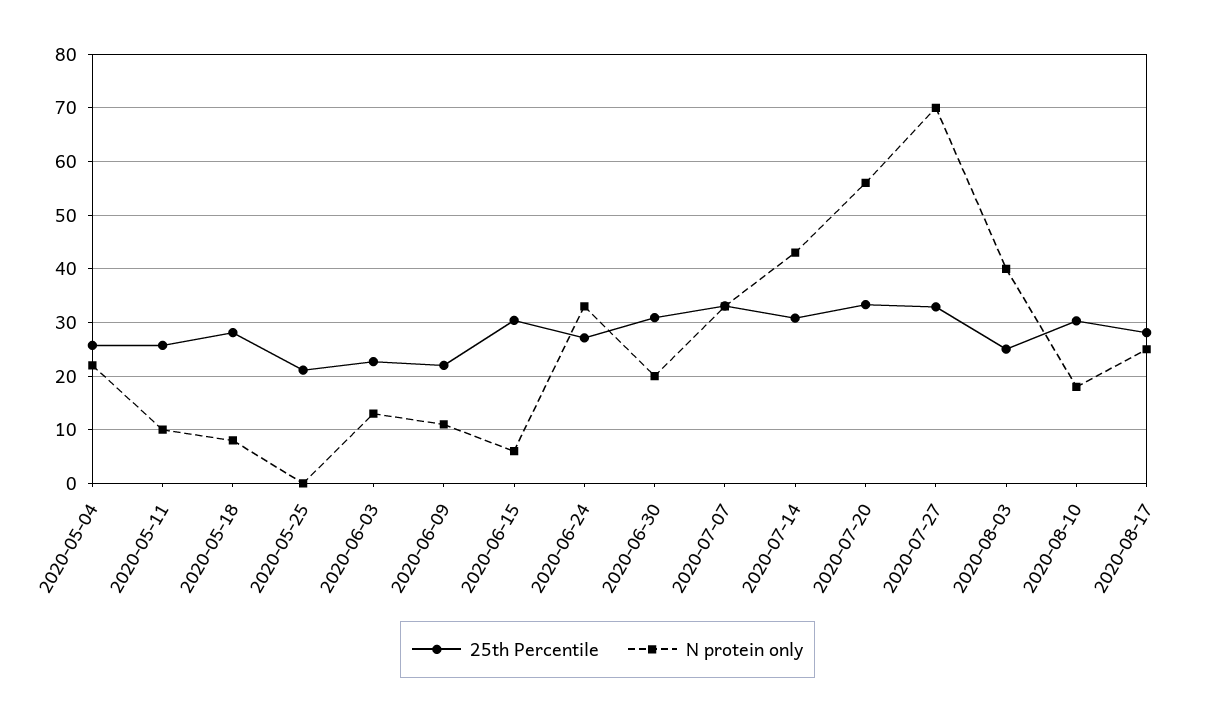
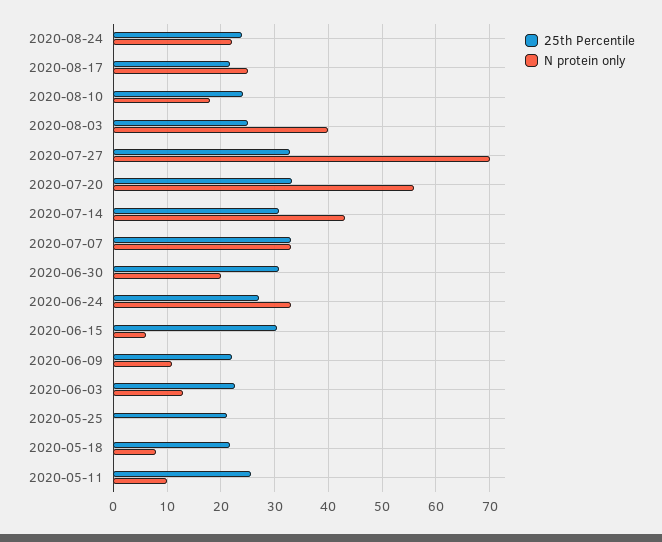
25th Percentile, 2020-05-04: 26 -> none
N protein only, 2020-05-04: 22 -> none
25th Percentile, 2020-05-18: 28 -> 22
25th Percentile, 2020-08-10: 30 -> 24
25th Percentile, 2020-08-17: 28 -> 22
25th Percentile, 2020-08-24: none -> 24
N protein only, 2020-08-24: none -> 22

